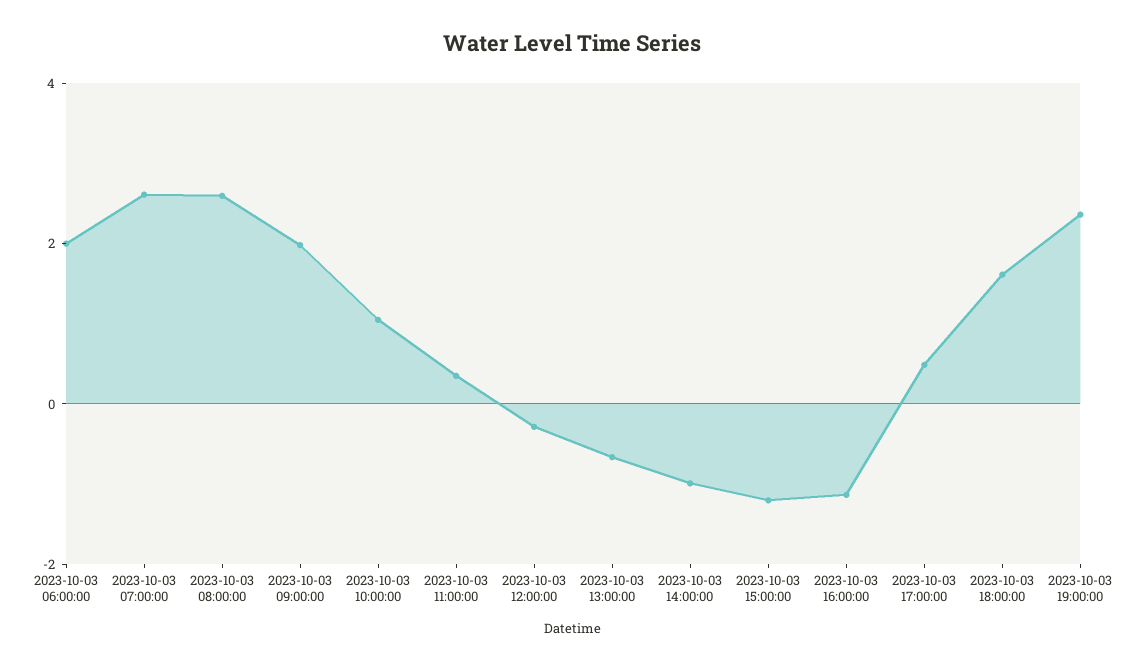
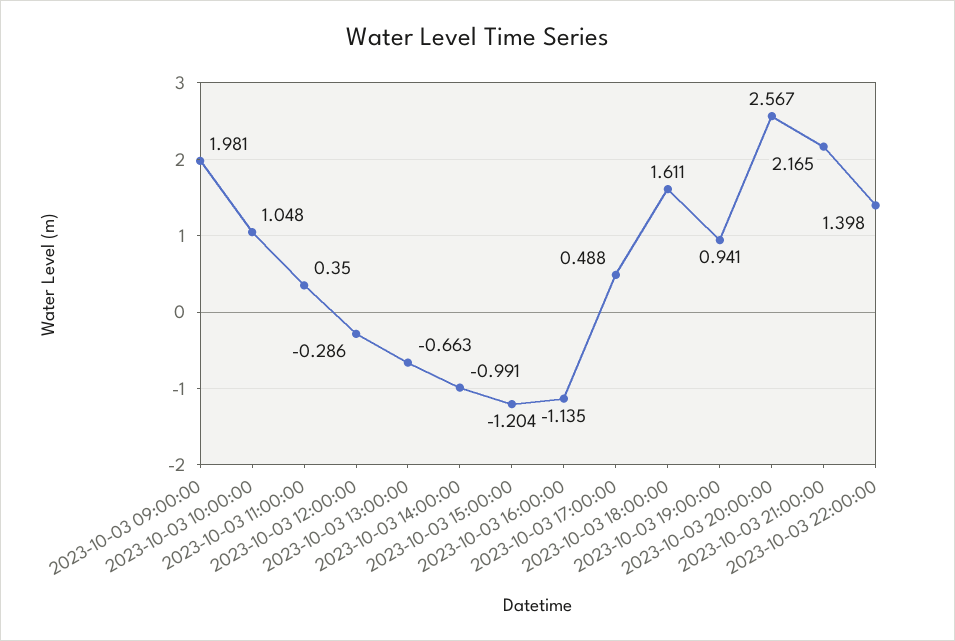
2023-10-03 06:00:00: 2 -> none
2023-10-03 07:00:00: 2.5 -> none
2023-10-03 08:00:00: 2.5 -> none
2023-10-03 19:00:00: 2.5 -> 0.941
2023-10-03 20:00:00: none -> 2.567
2023-10-03 21:00:00: none -> 2.165
2023-10-03 22:00:00: none -> 1.398

